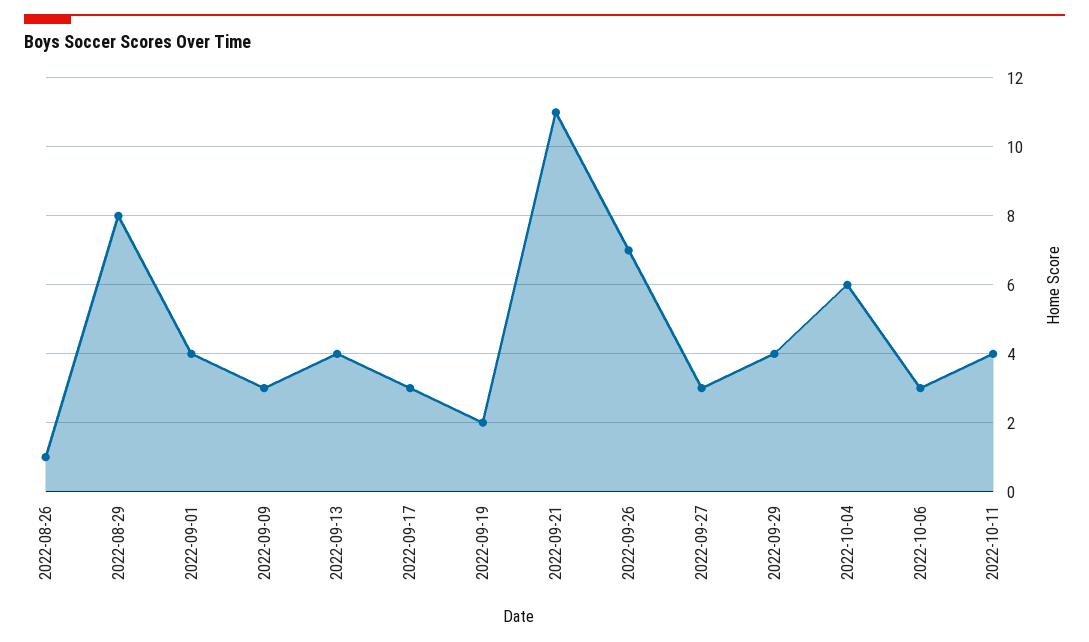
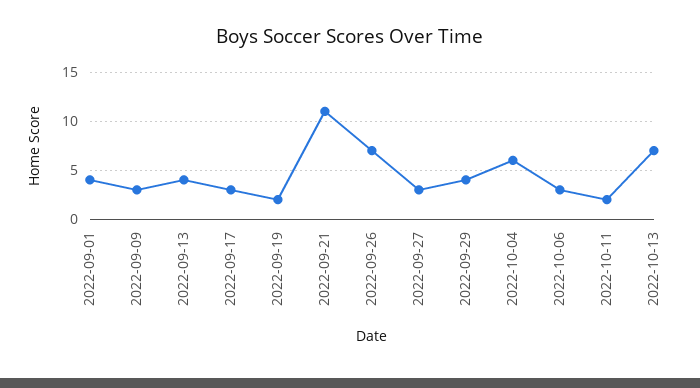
2022-08-26: 1 -> none
2022-08-29: 8 -> none
2022-10-11: 4 -> 2
2022-10-13: none -> 7

